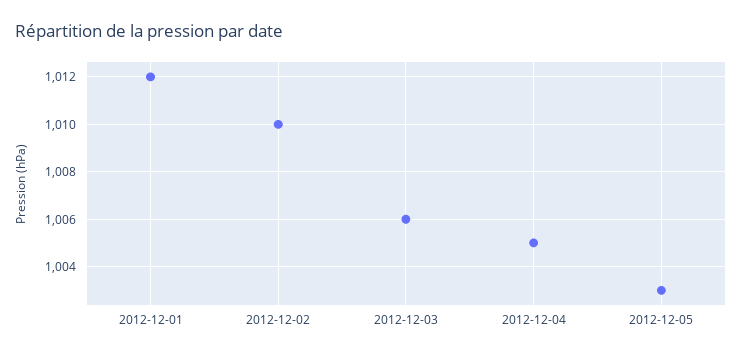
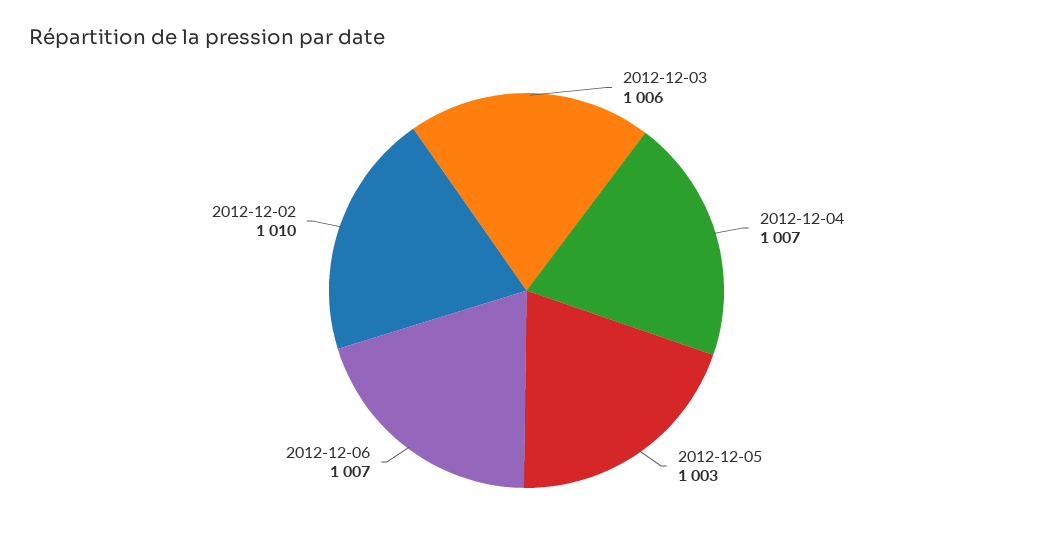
2012-12-01: 1012 -> none
2012-12-04: 1005 -> 1007
2012-12-06: none -> 1007

